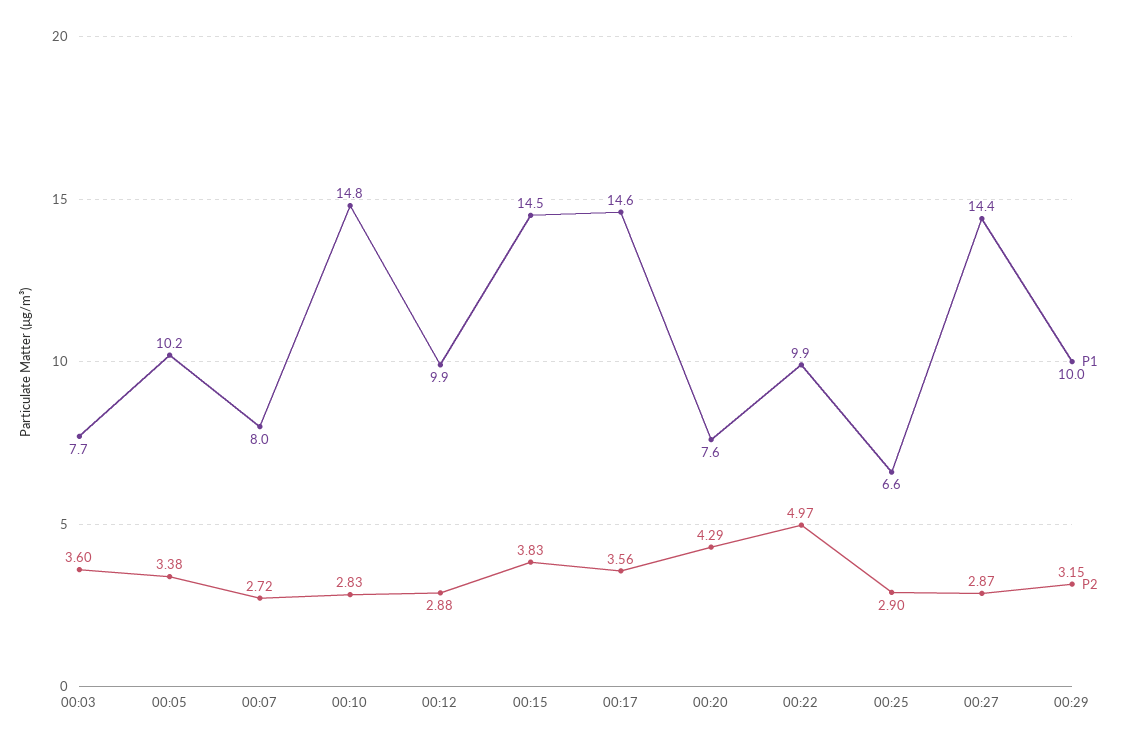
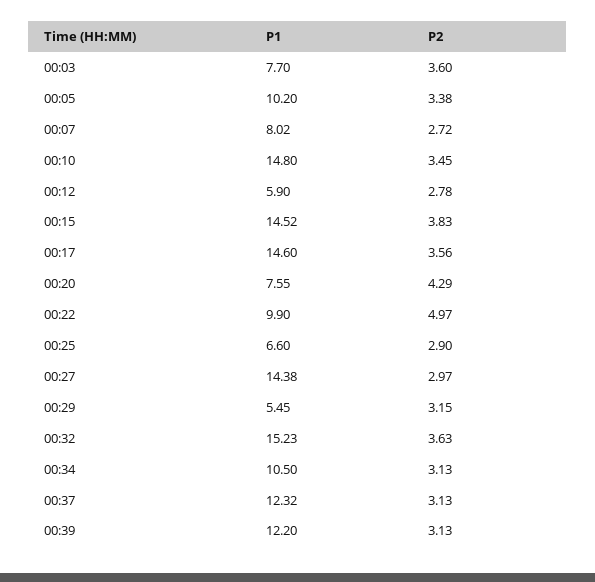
P2, 00:10: 2.83 -> 3.45
P1, 00:12: 9.9 -> 5.9
P2, 00:12: 2.88 -> 2.78
P2, 00:27: 2.87 -> 2.97
P1, 00:29: 10 -> 5.45
P1, 00:32: none -> 15.23
P2, 00:32: none -> 3.63
P1, 00:34: none -> 10.5
P2, 00:34: none -> 3.13
P1, 00:37: none -> 12.32
P2, 00:37: none -> 3.13
P1, 00:39: none -> 12.2
P2, 00:39: none -> 3.13

